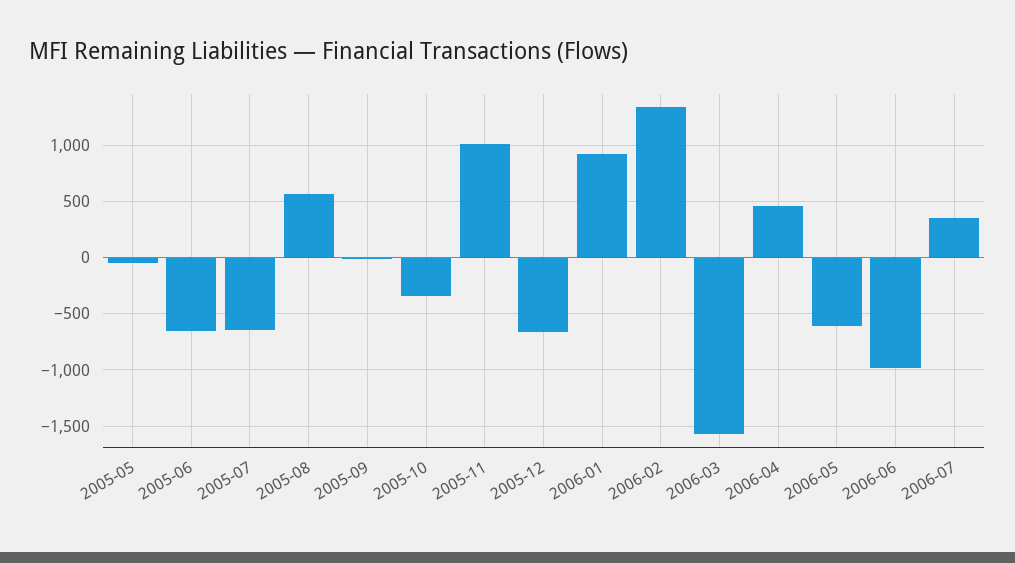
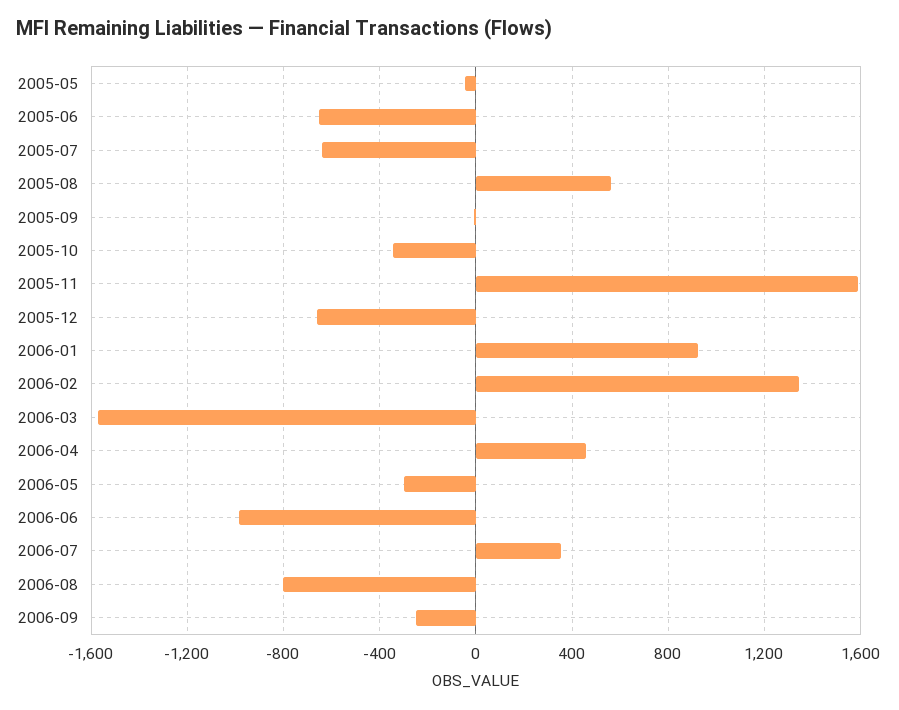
2005-11: 1000 -> 1600
2006-05: -600 -> -300
2006-08: none -> -800
2006-09: none -> -250

